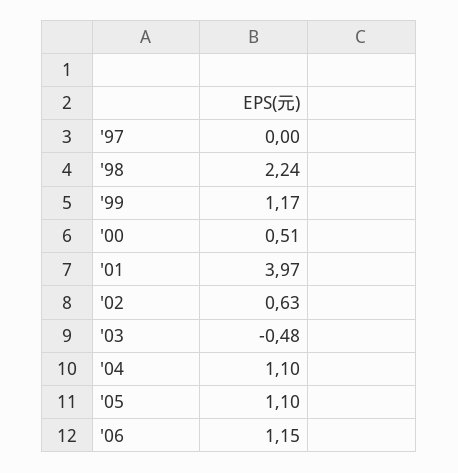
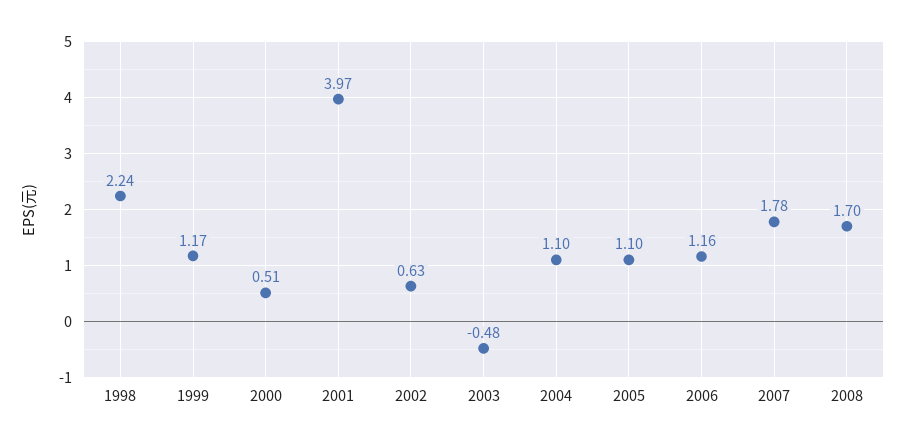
'97: 0 -> none
'06: 1.15 -> 1.16
2007: none -> 1.78
2008: none -> 1.7

